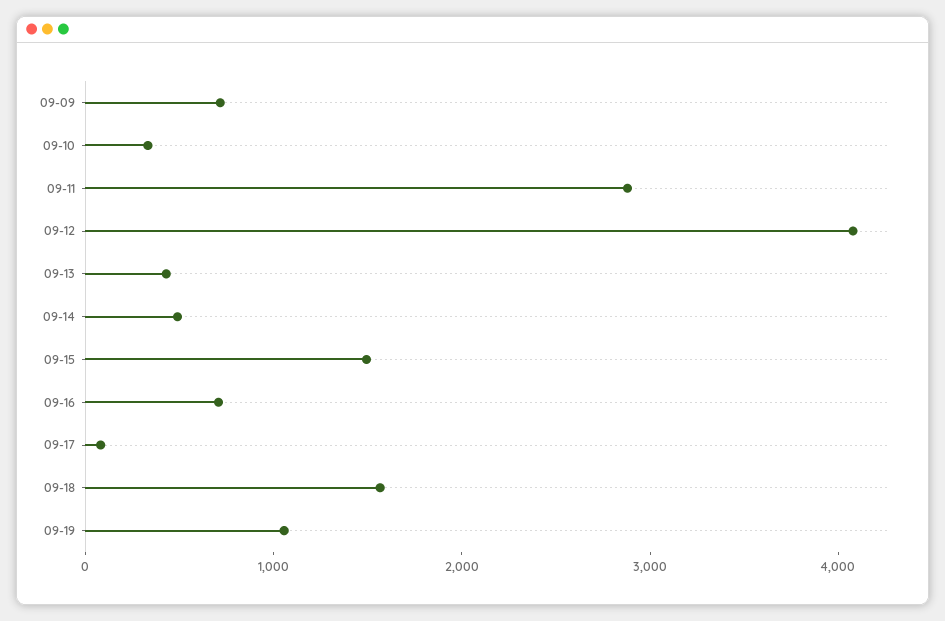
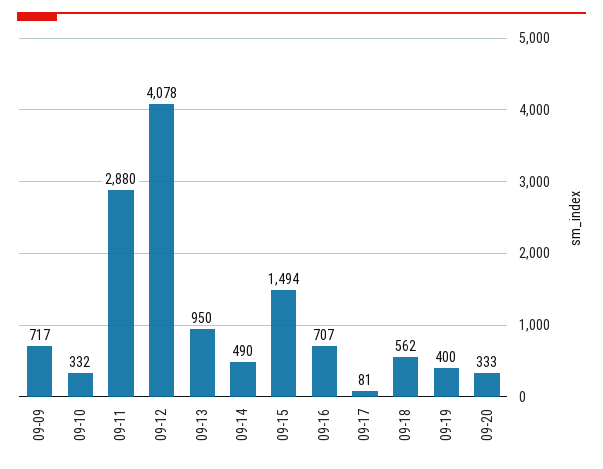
09-13: 400 -> 950
09-18: 1600 -> 562
09-19: 1000 -> 400
09-20: none -> 333

